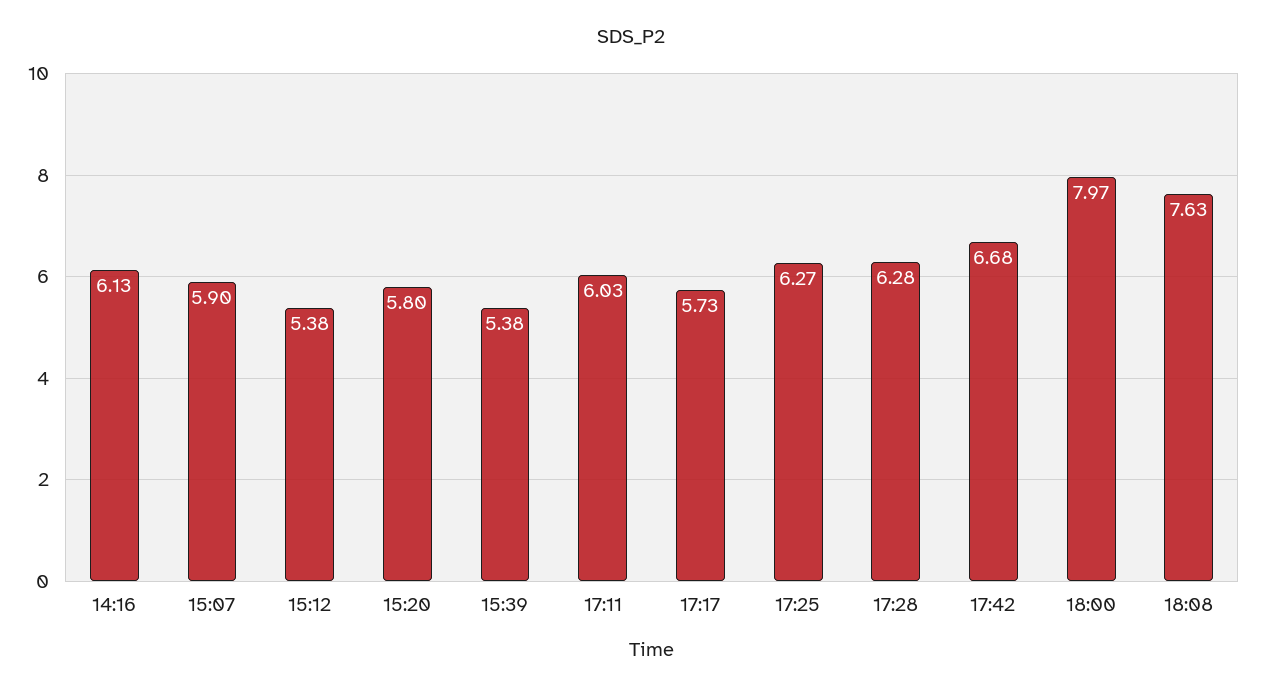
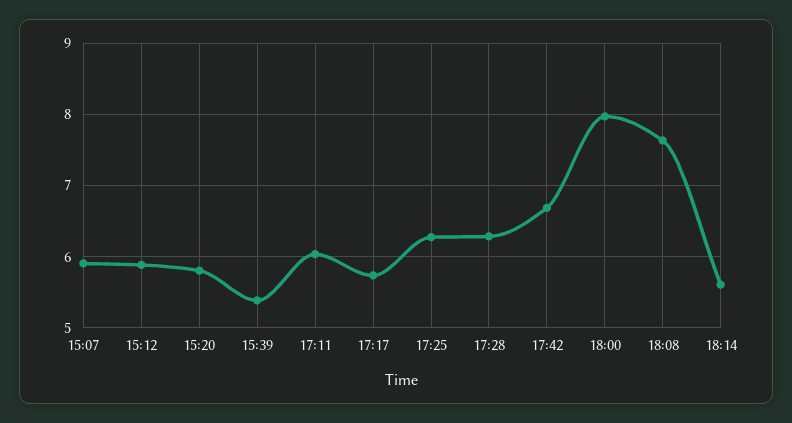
14:16: 6.13 -> none
15:12: 5.38 -> 5.9
18:14: none -> 5.6

